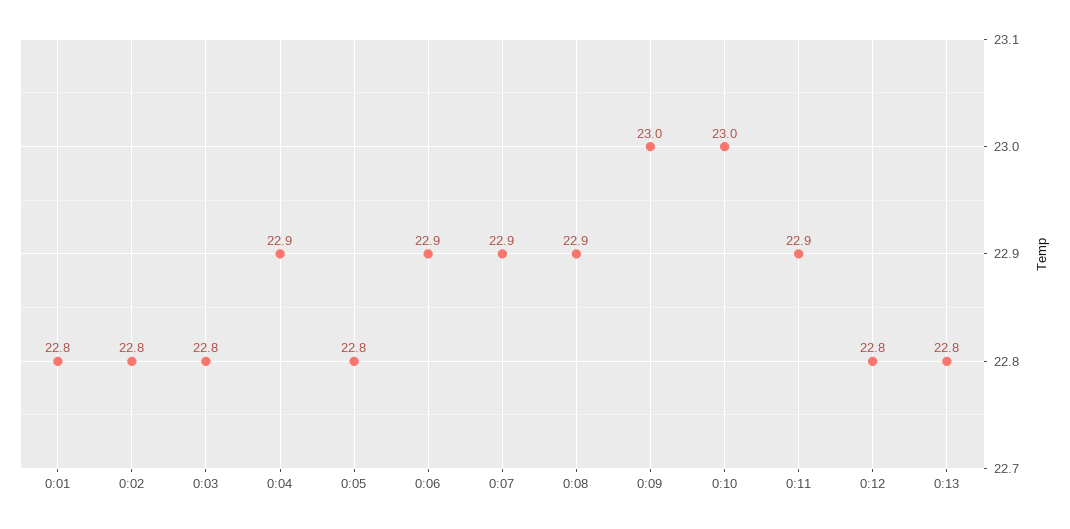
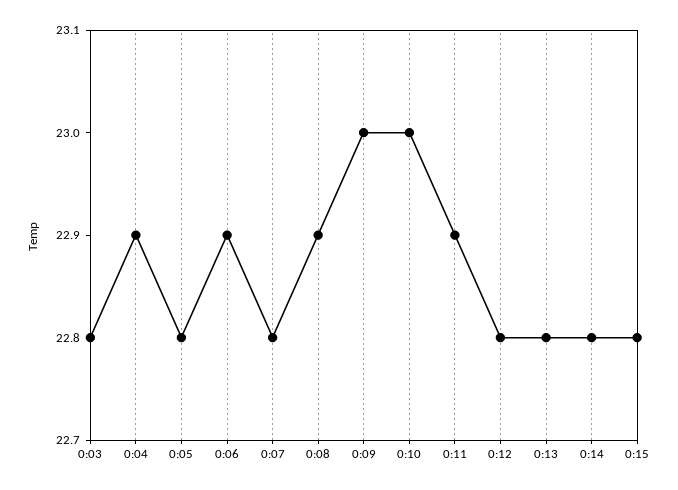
0:01: 22.8 -> none
0:02: 22.8 -> none
0:07: 22.9 -> 22.8
0:14: none -> 22.8
0:15: none -> 22.8

